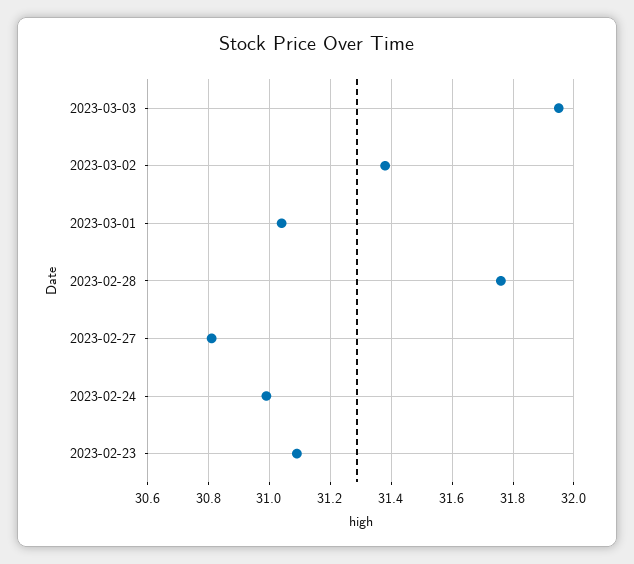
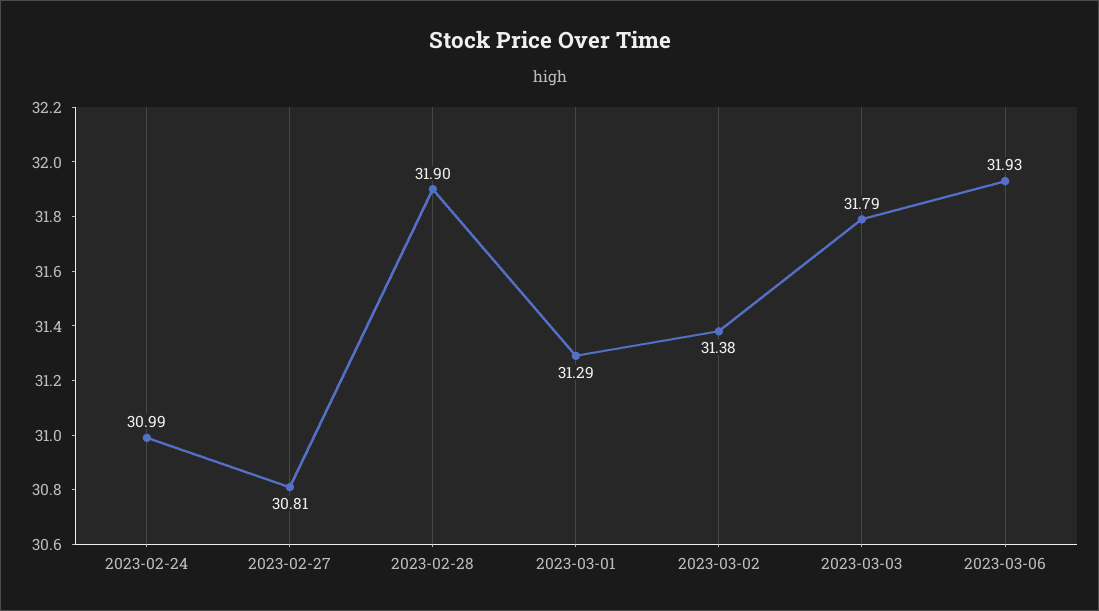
2023-03-03: 31.95 -> 31.79
2023-03-01: 31.05 -> 31.29
2023-02-28: 31.75 -> 31.9
2023-02-23: 31.1 -> none
2023-03-06: none -> 31.93

